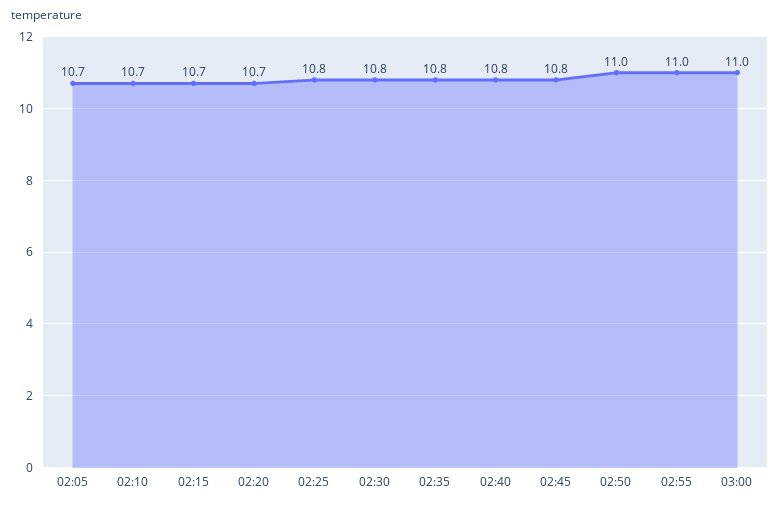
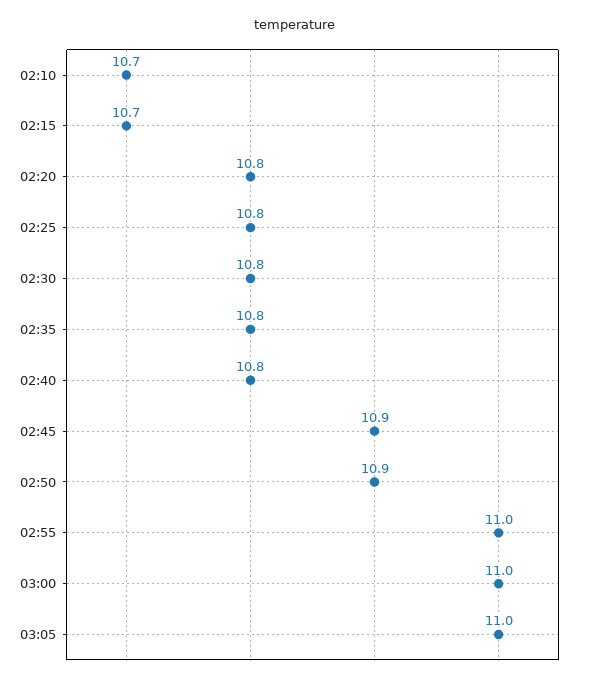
02:05: 10.7 -> none
02:20: 10.7 -> 10.8
02:45: 10.8 -> 10.9
02:50: 11 -> 10.9
03:05: none -> 11

